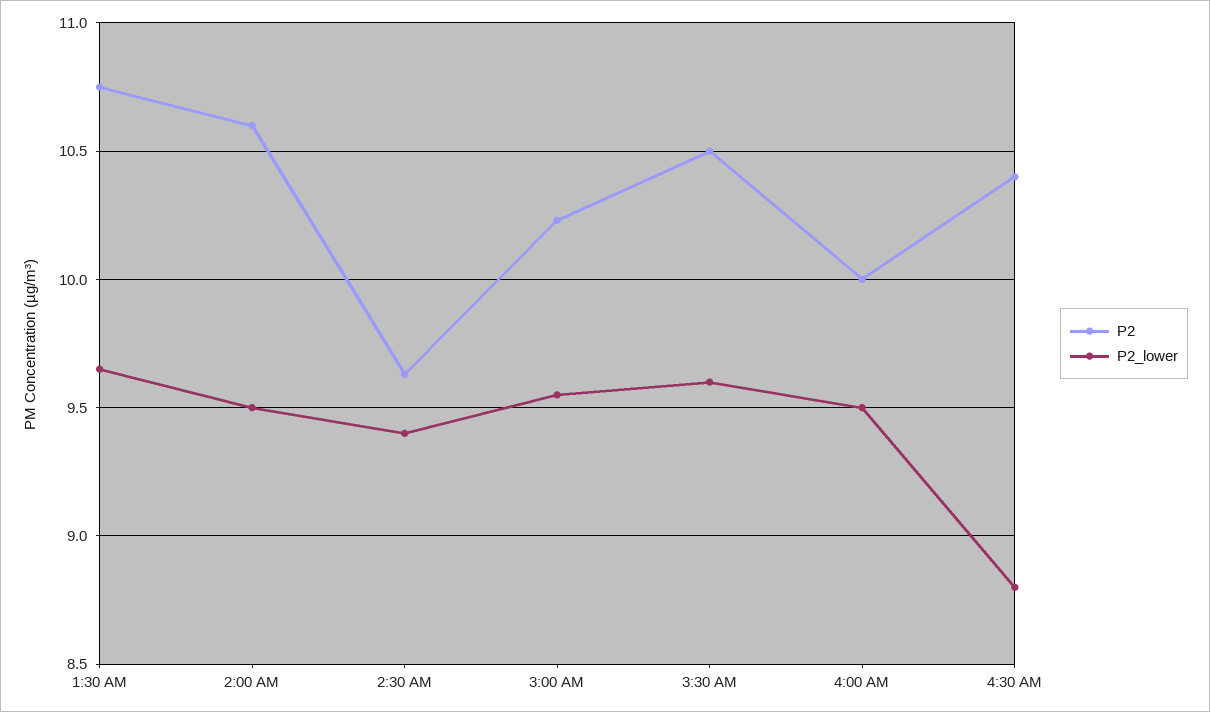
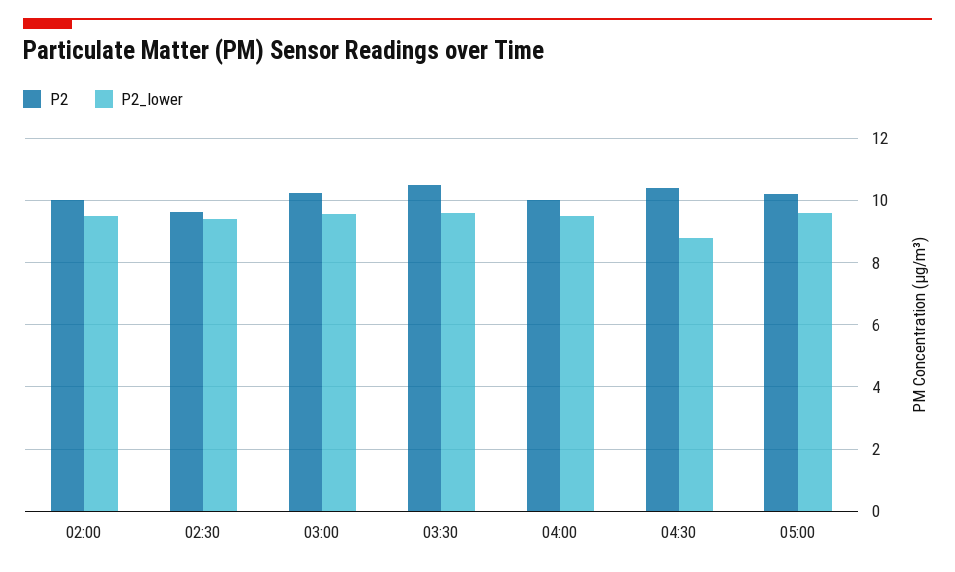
P2, 1:30 AM: 10.75 -> none
P2_lower, 1:30 AM: 9.65 -> none
P2, 2:00 AM: 10.6 -> 10
P2, 05:00: none -> 10.2
P2_lower, 05:00: none -> 9.6

